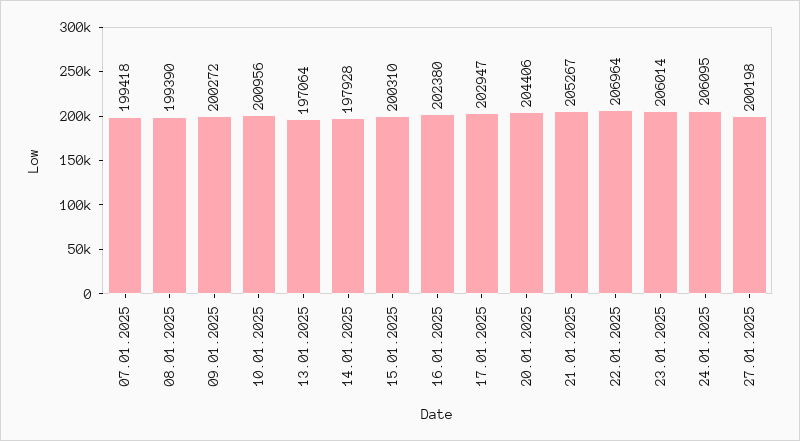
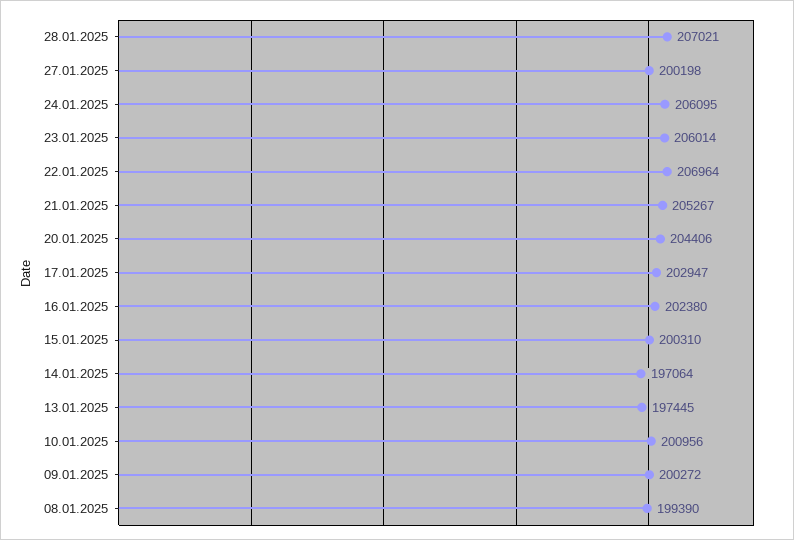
07.01.2025: 199418 -> none
13.01.2025: 197064 -> 197445
14.01.2025: 197928 -> 197064
28.01.2025: none -> 207021

